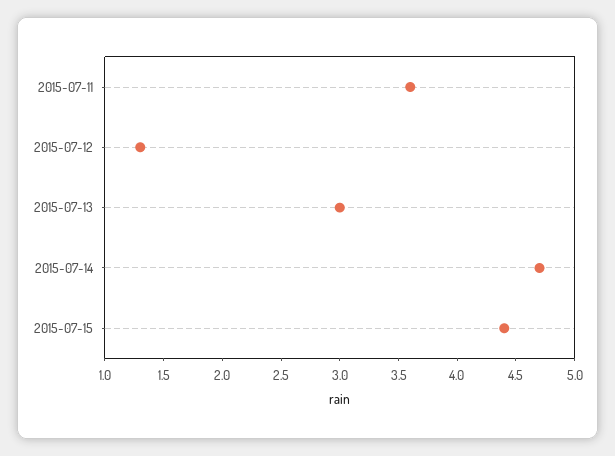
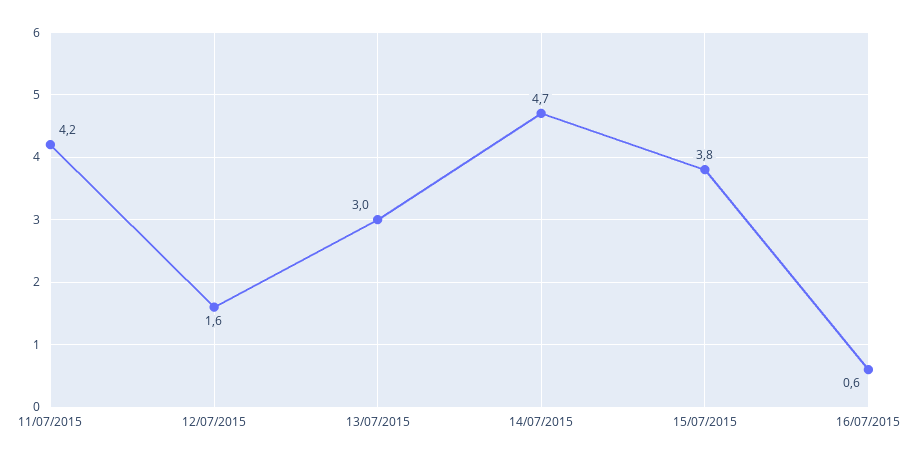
2015-07-11: 3.6 -> 4.2
2015-07-12: 1.3 -> 1.6
2015-07-15: 4.4 -> 3.8
16/07/2015: none -> 0.6

